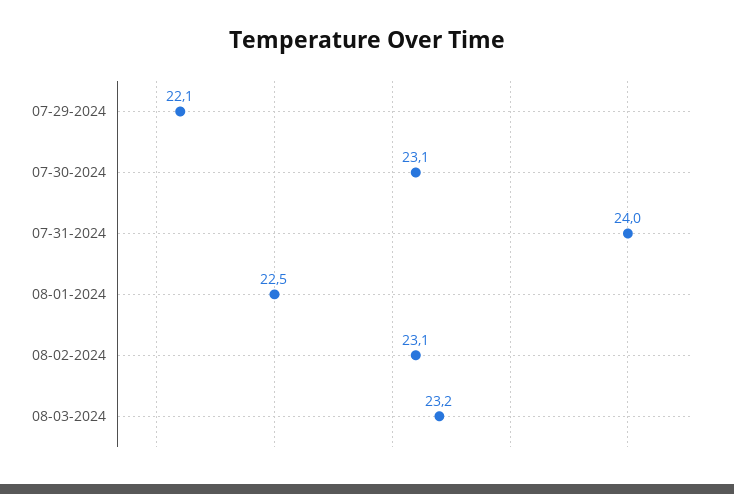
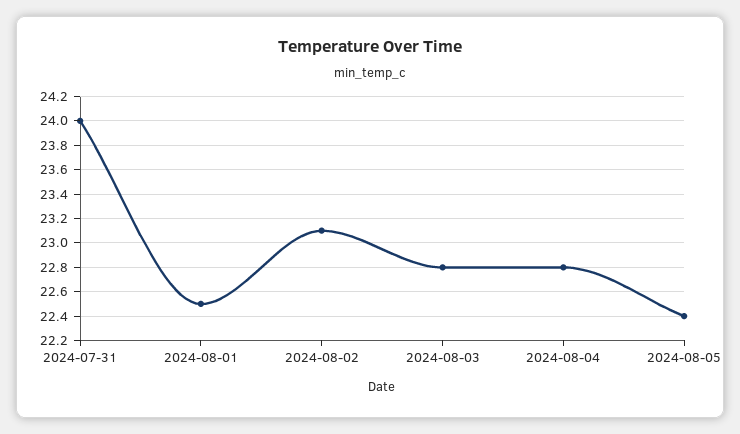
07-29-2024: 22.1 -> none
07-30-2024: 23.1 -> none
08-03-2024: 23.2 -> 22.8
2024-08-04: none -> 22.8
2024-08-05: none -> 22.4

